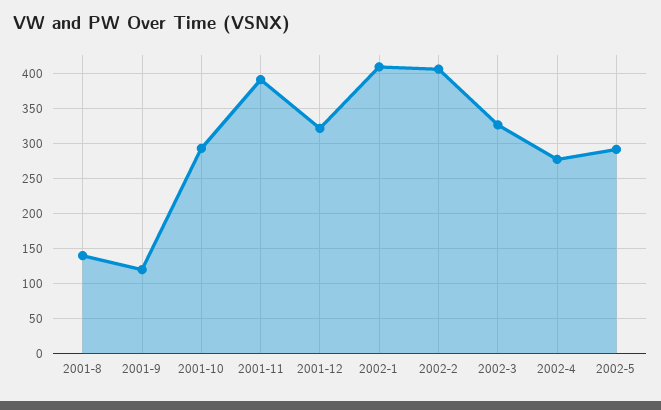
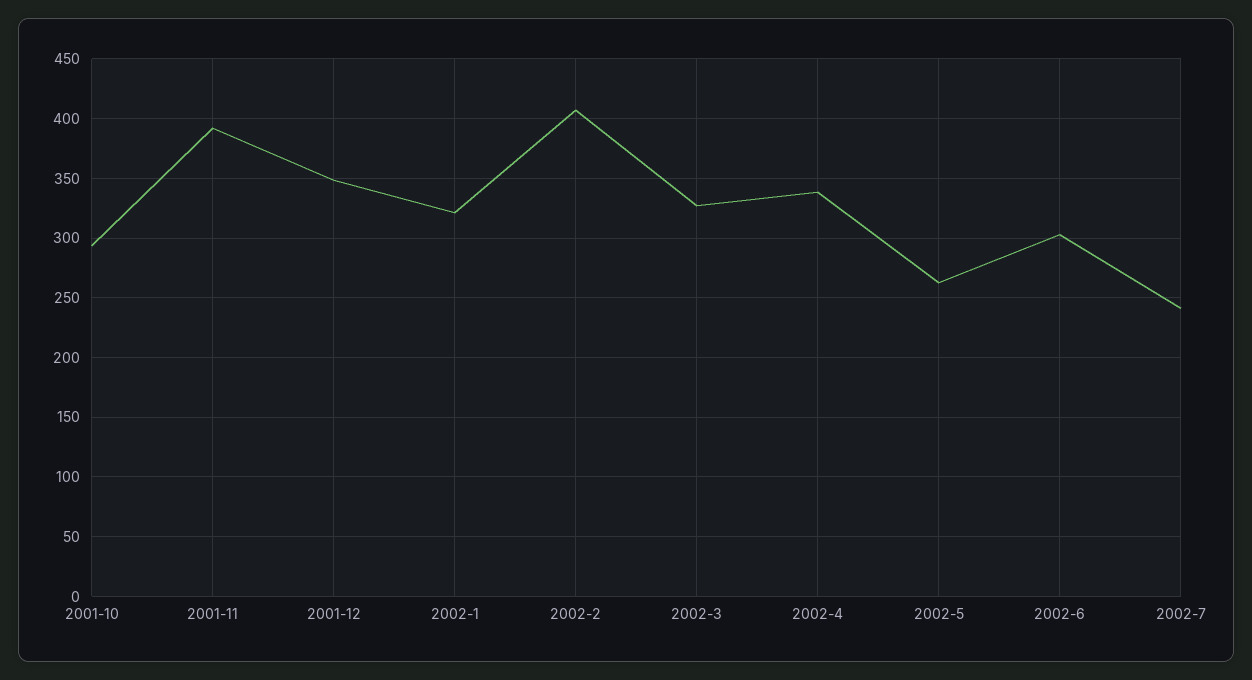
2001-8: 140 -> none
2001-9: 120 -> none
2001-12: 320 -> 350
2002-1: 410 -> 320
2002-4: 280 -> 340
2002-5: 290 -> 260
2002-6: none -> 300
2002-7: none -> 240

